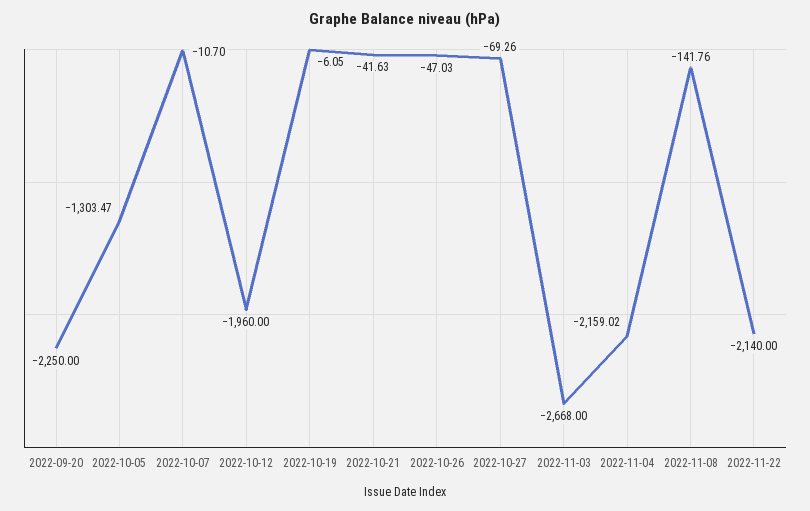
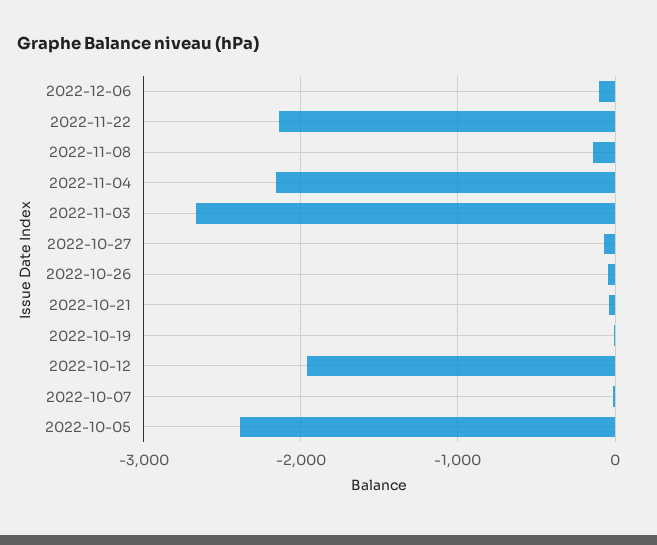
2022-09-20: -2250 -> none
2022-10-05: -1303.47 -> -2400
2022-12-06: none -> -100

